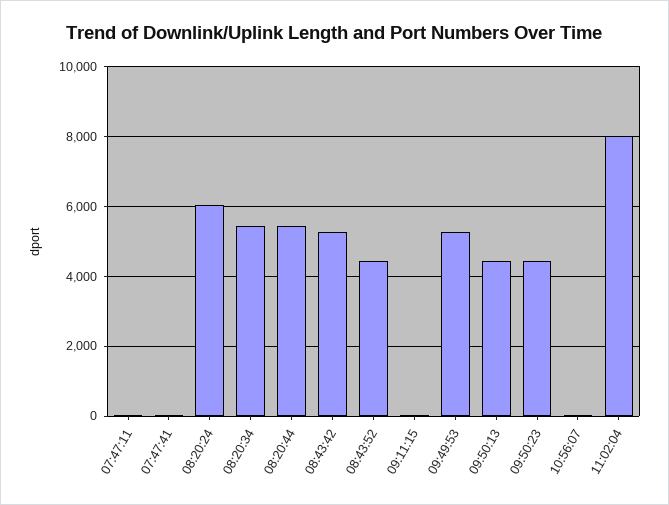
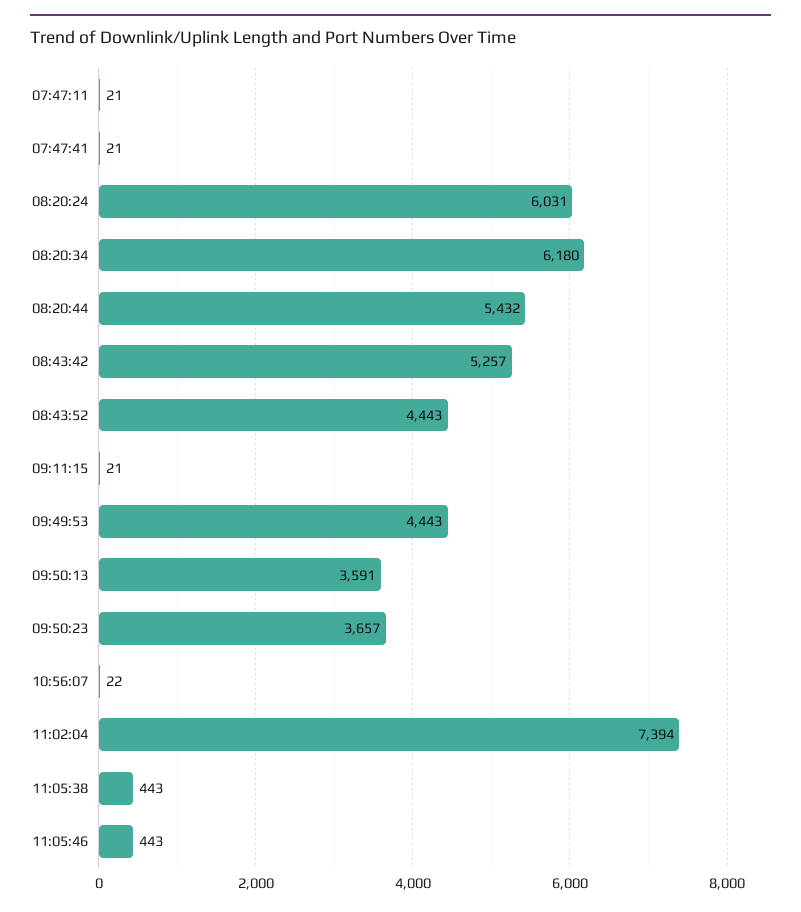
08:20:34: 5400 -> 6180
09:49:53: 5200 -> 4443
09:50:13: 4400 -> 3591
09:50:23: 4400 -> 3657
11:02:04: 8000 -> 7394
11:05:38: none -> 443
11:05:46: none -> 443

